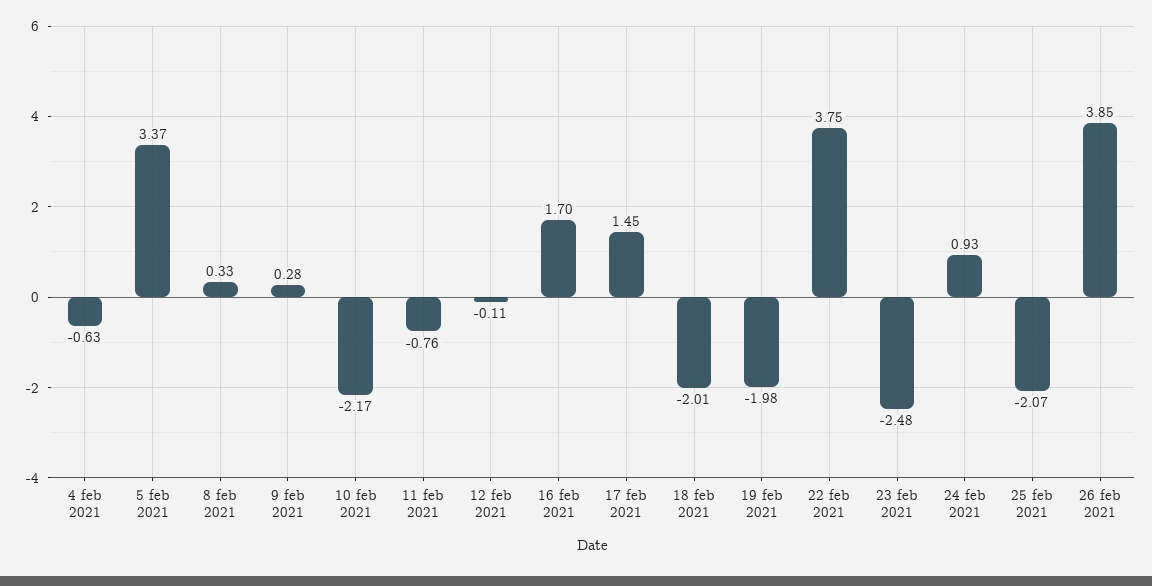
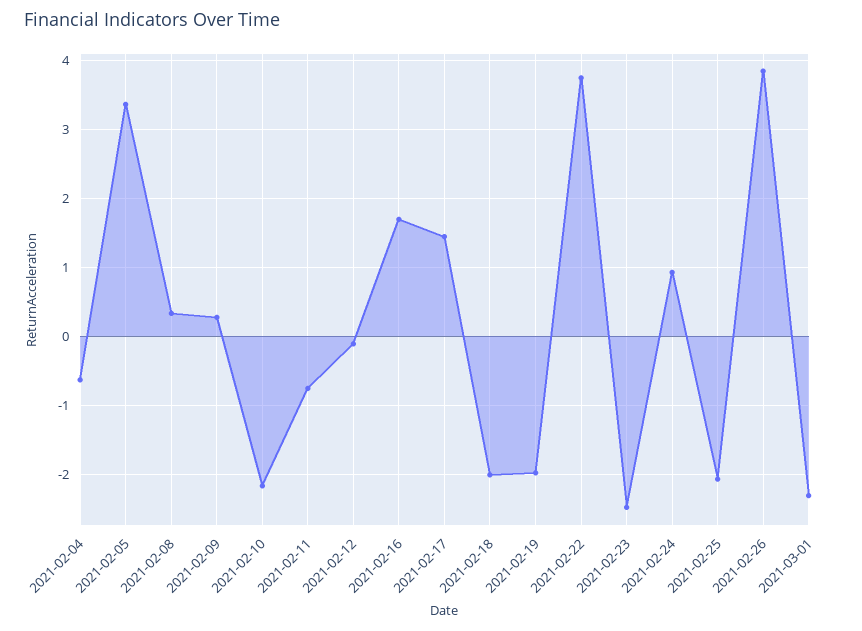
2021-03-01: none -> -2.3

